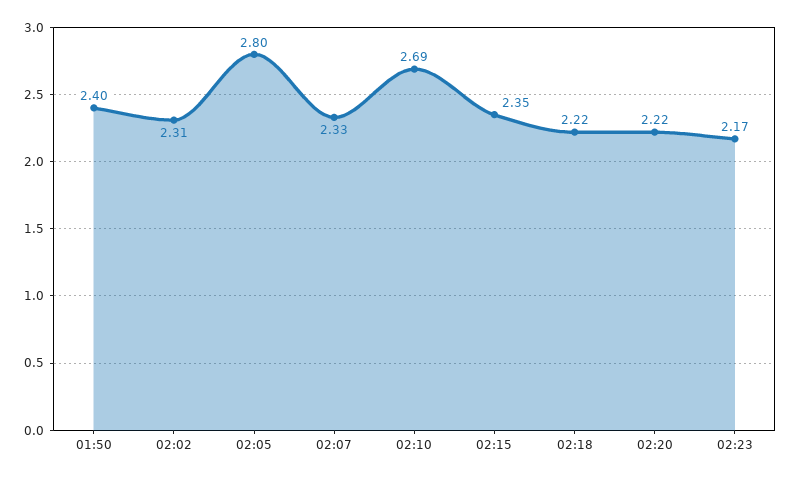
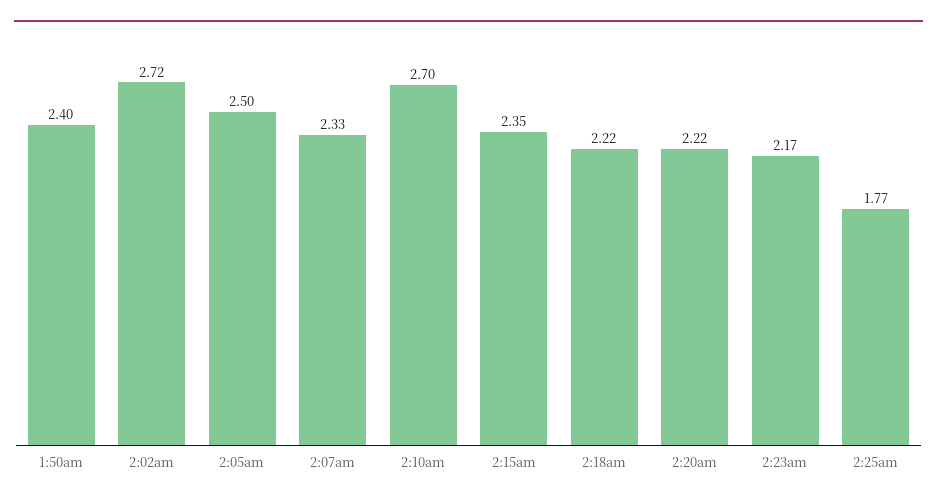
02:02: 2.31 -> 2.72
02:05: 2.8 -> 2.5
02:10: 2.69 -> 2.7
2:25am: none -> 1.77

